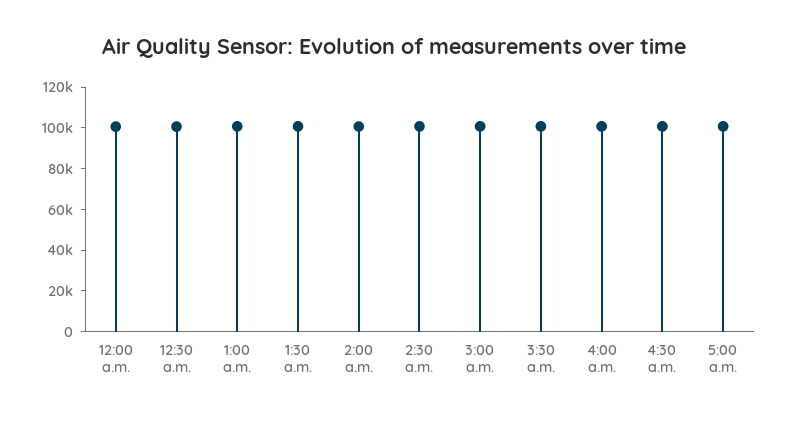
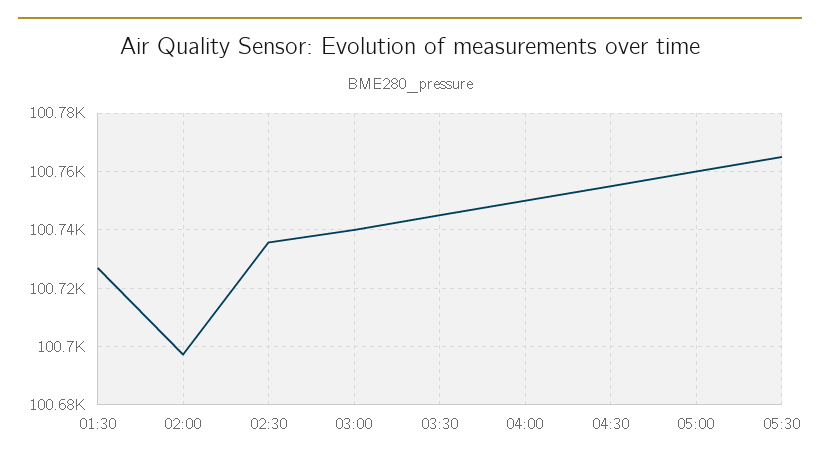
12:00 a.m.: 100000 -> none
12:30 a.m.: 100000 -> none
1:00 a.m.: 100000 -> none
05:30: none -> 100765

